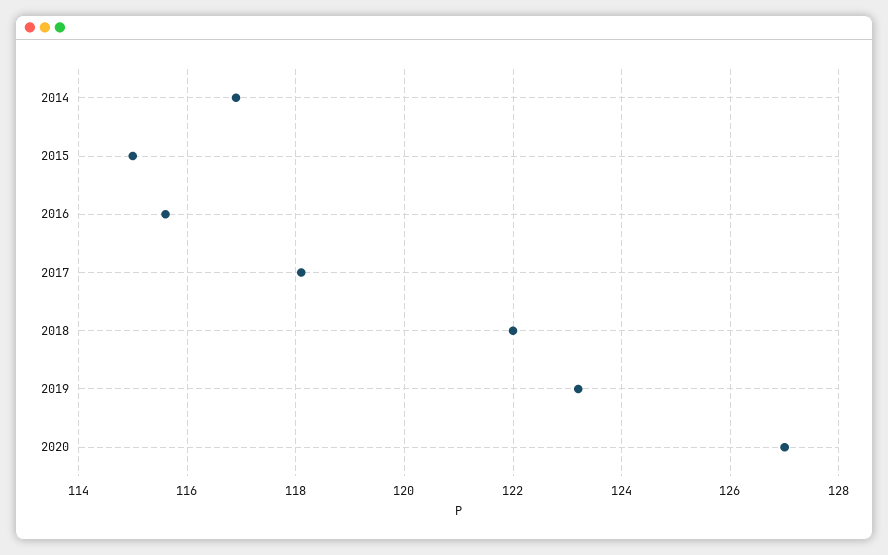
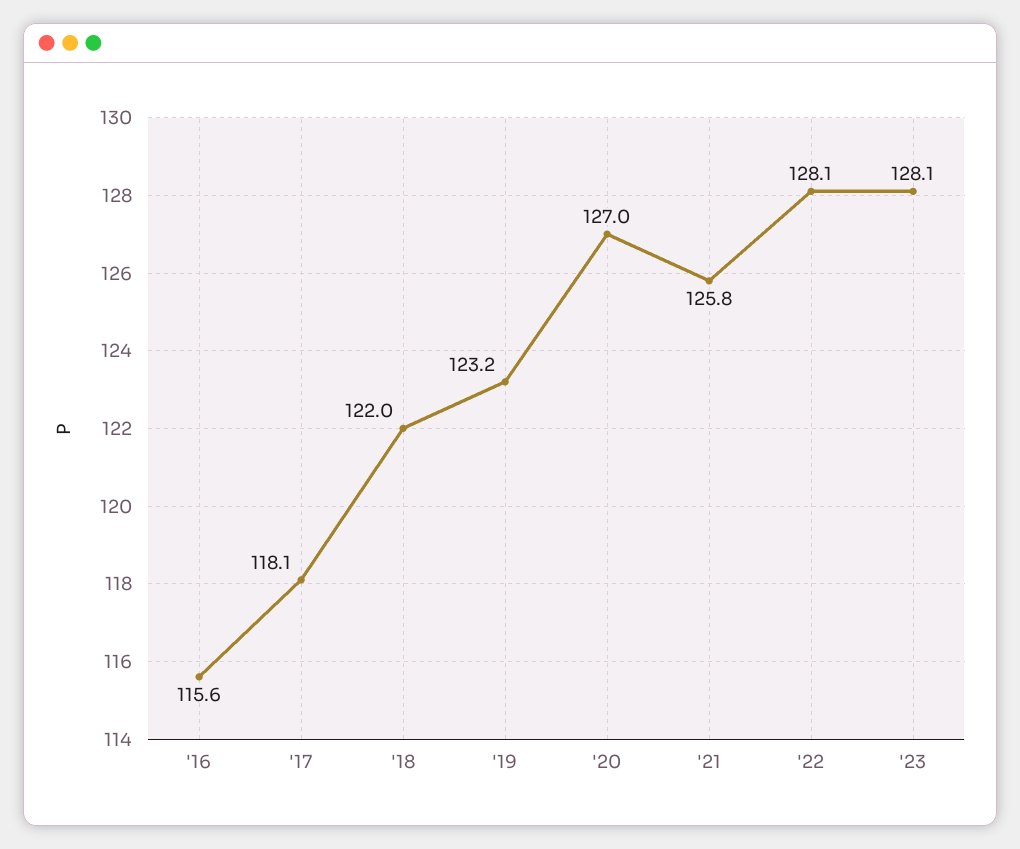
2014: 117 -> none
2015: 115 -> none
'21: none -> 125.8
'22: none -> 128.1
'23: none -> 128.1

